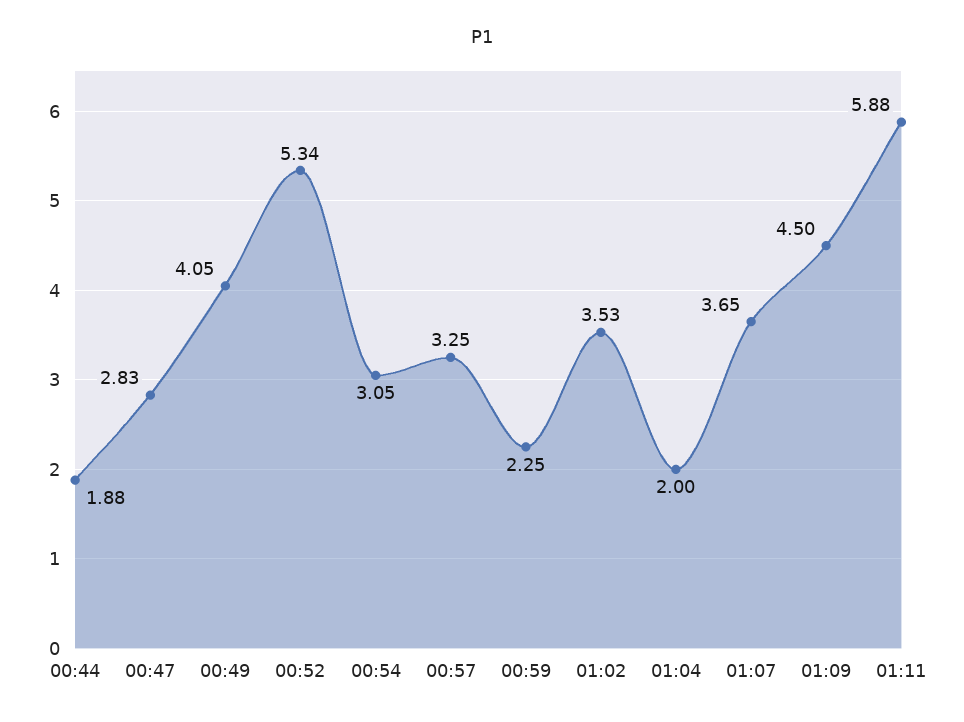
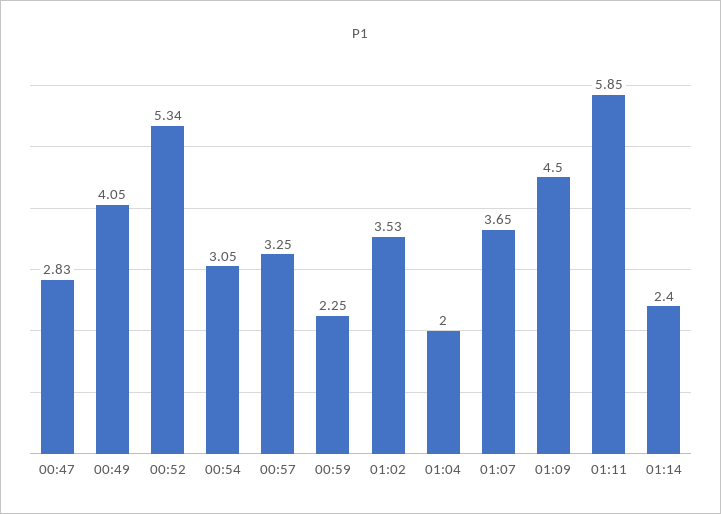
00:44: 1.88 -> none
01:11: 5.88 -> 5.85
01:14: none -> 2.4

